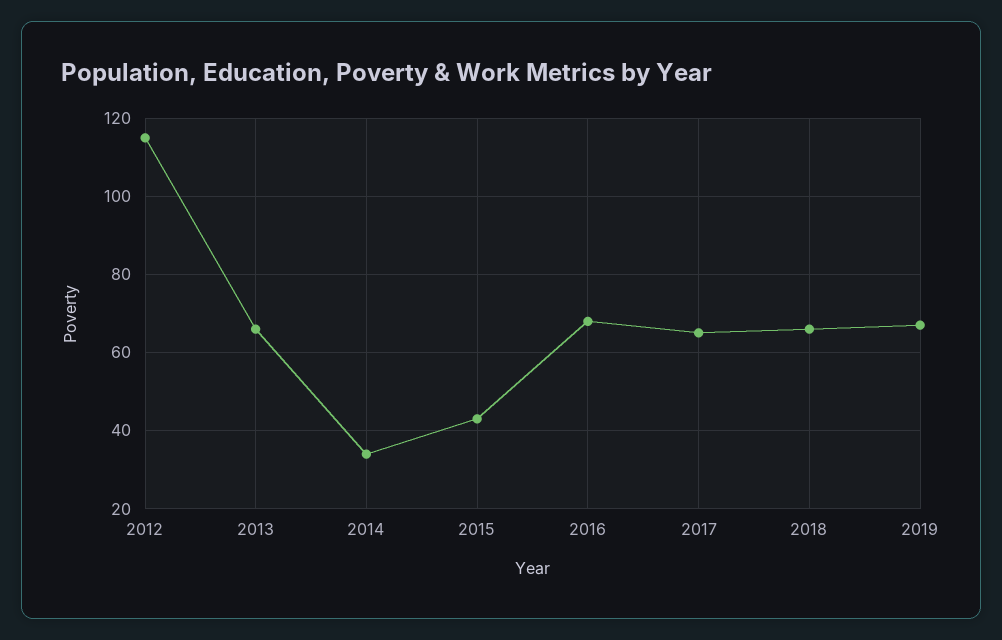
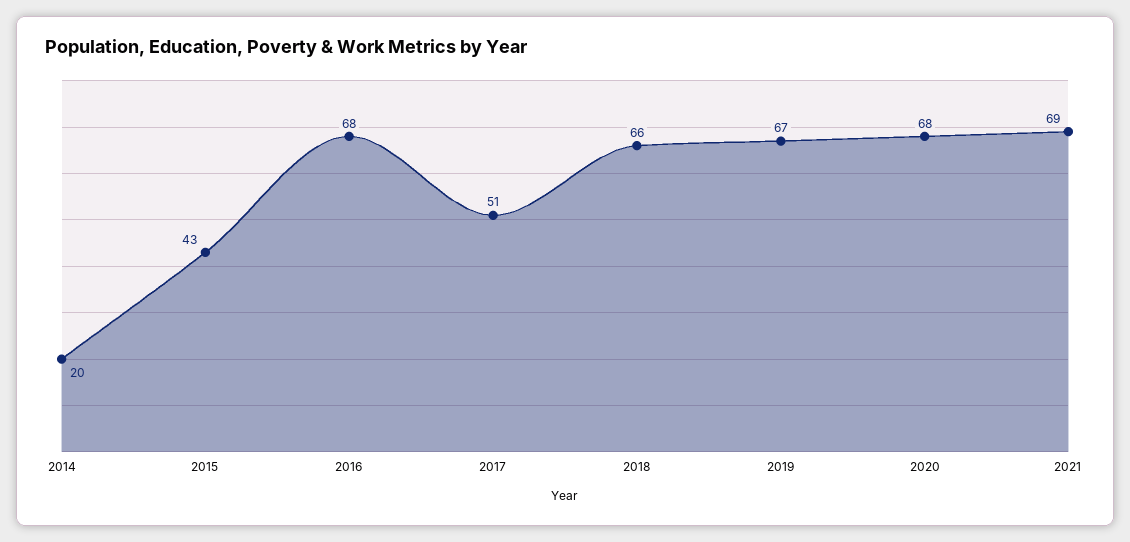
2012: 115 -> none
2013: 65 -> none
2014: 35 -> 20
2017: 65 -> 51
2020: none -> 68
2021: none -> 69

